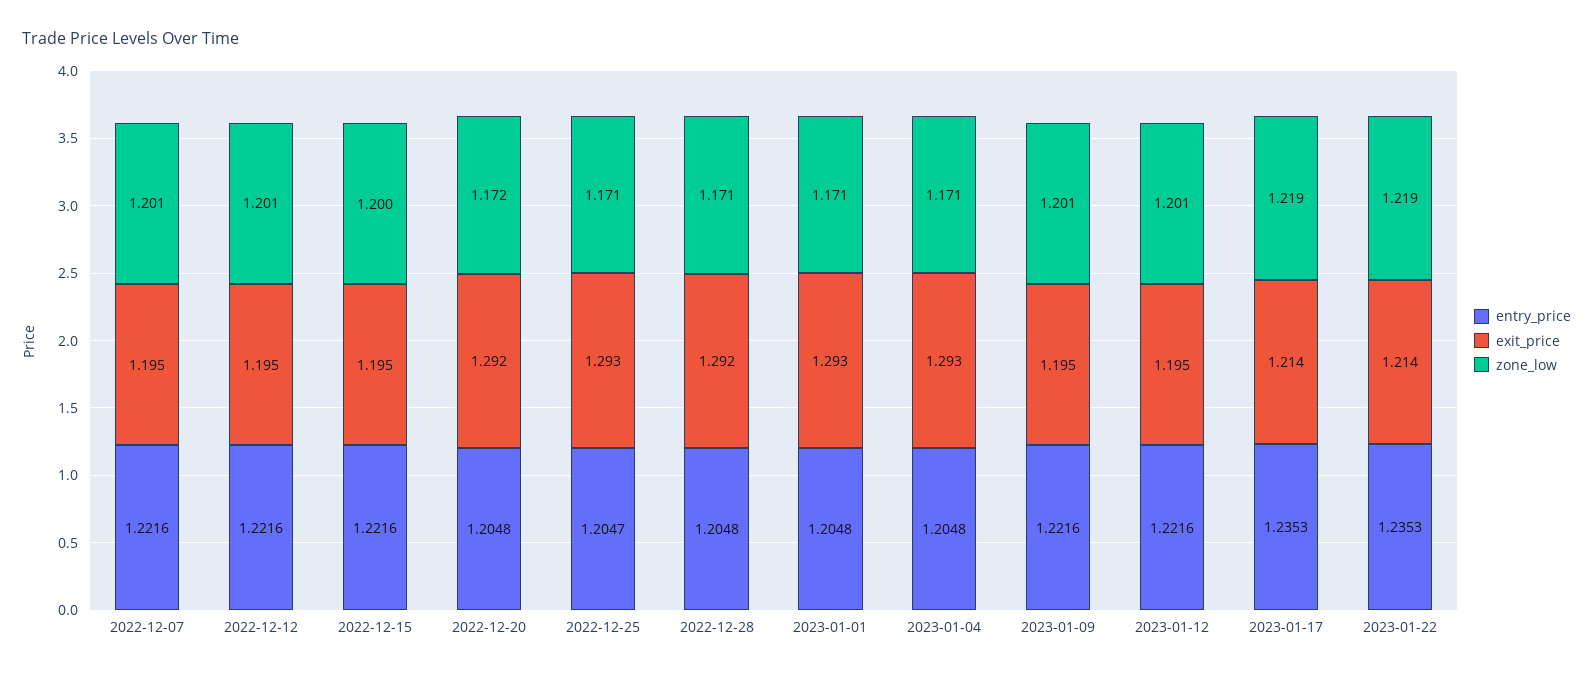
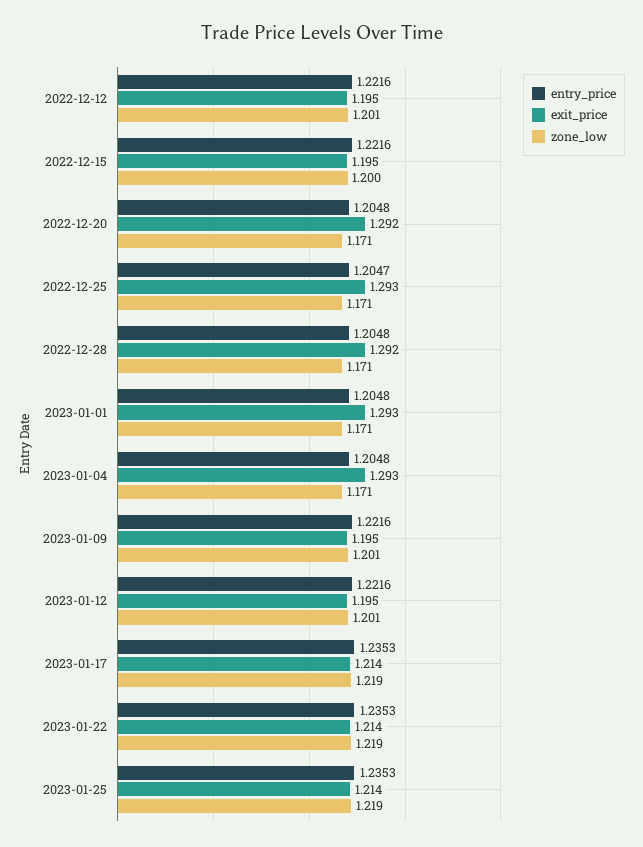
entry_price, 2022-12-07: 1.2216 -> none
exit_price, 2022-12-07: 1.195 -> none
zone_low, 2022-12-07: 1.201 -> none
zone_low, 2022-12-20: 1.172 -> 1.171
entry_price, 2023-01-25: none -> 1.2353
exit_price, 2023-01-25: none -> 1.214
zone_low, 2023-01-25: none -> 1.219

